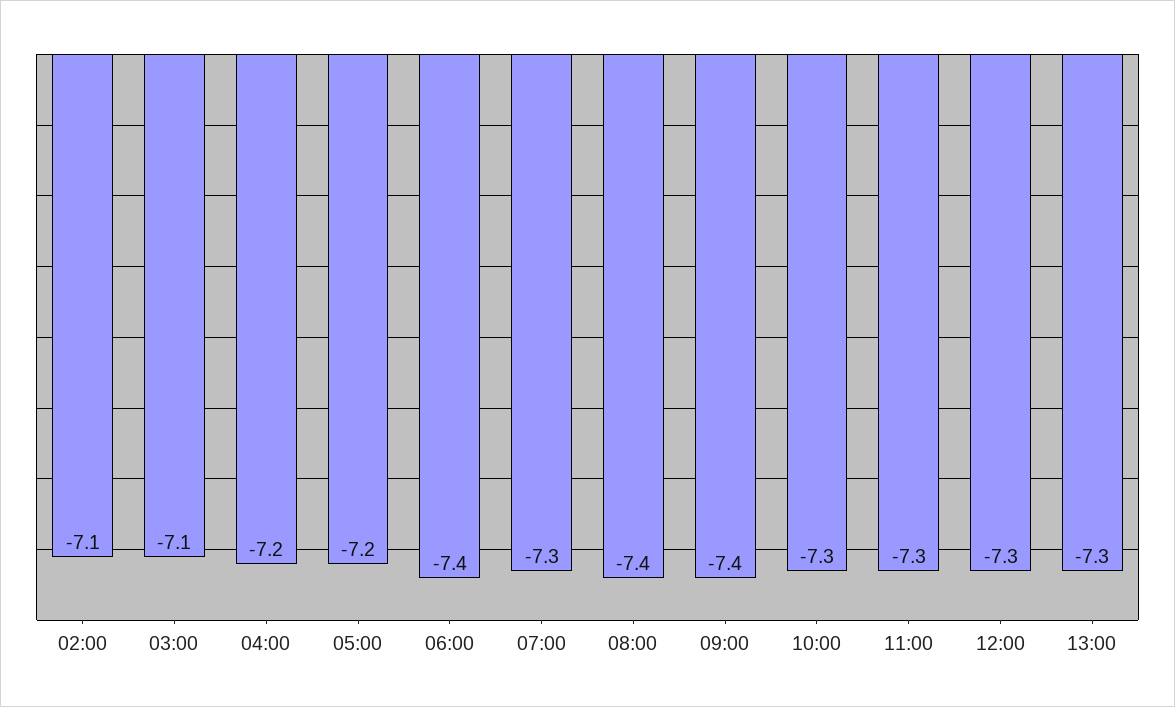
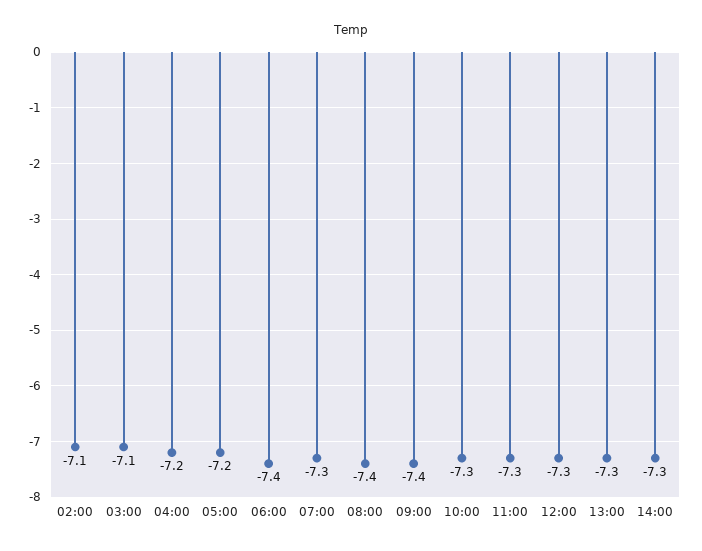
14:00: none -> -7.3

